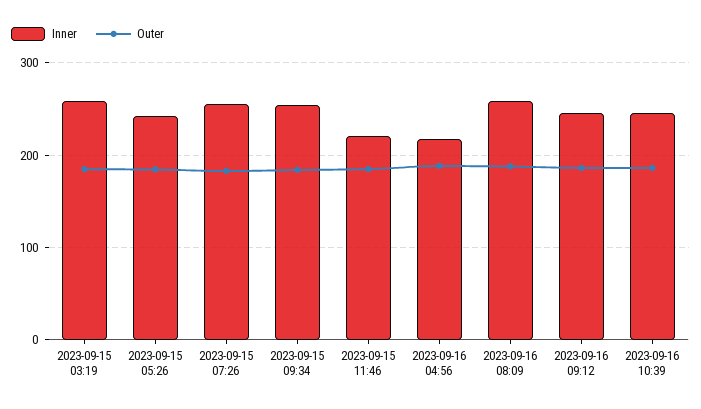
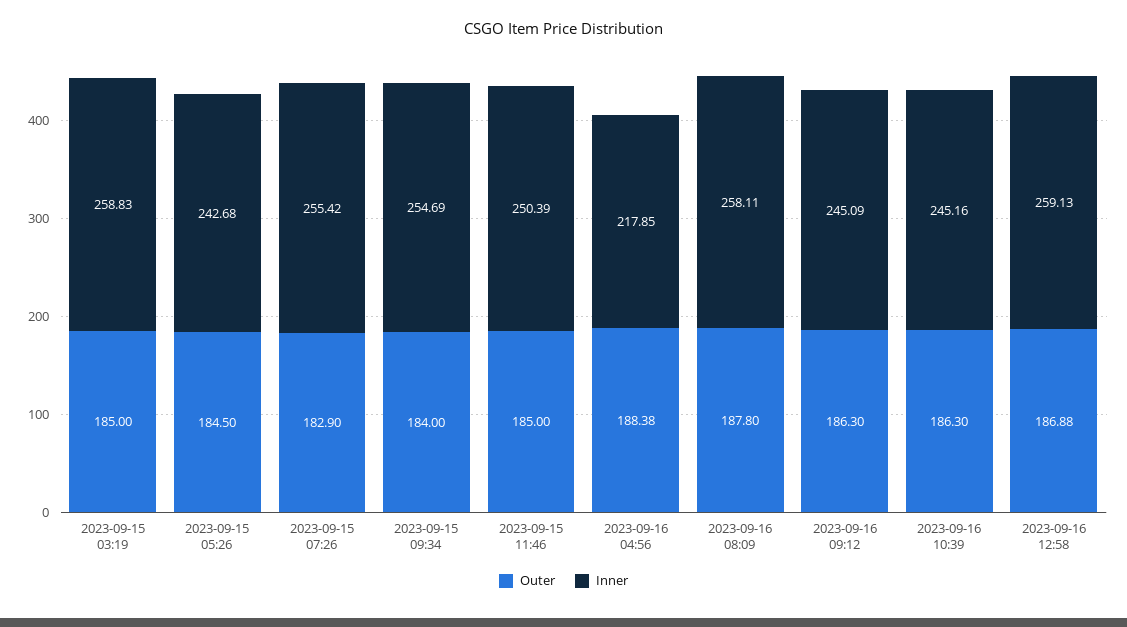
Inner, 2023-09-15 11:46: 220 -> 250.39
Outer, 2023-09-16 12:58: none -> 186.88
Inner, 2023-09-16 12:58: none -> 259.13

